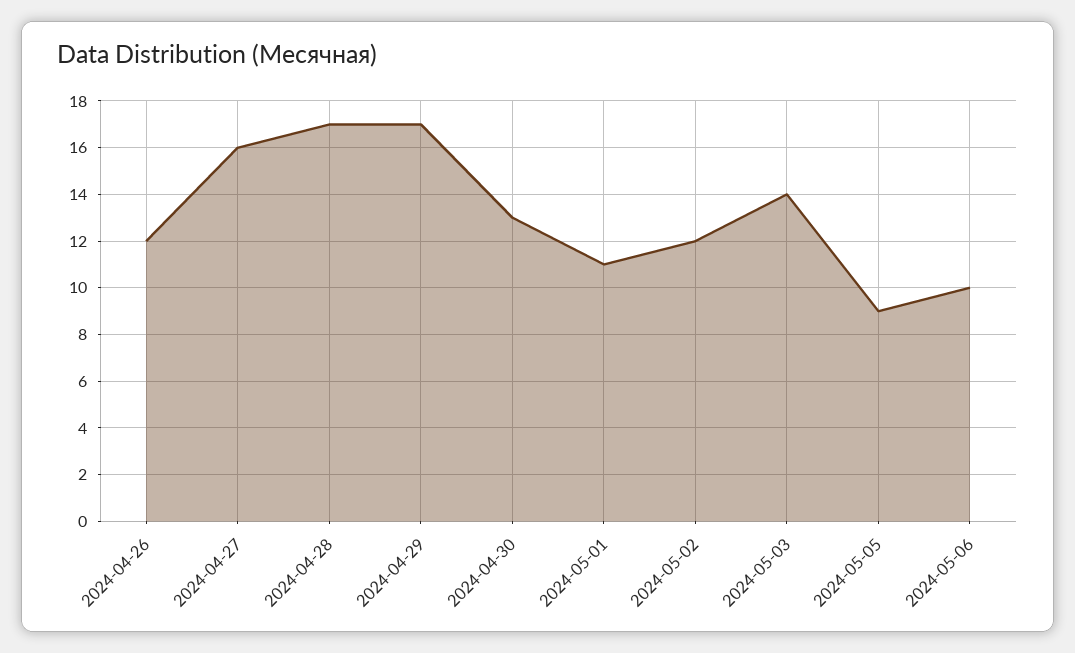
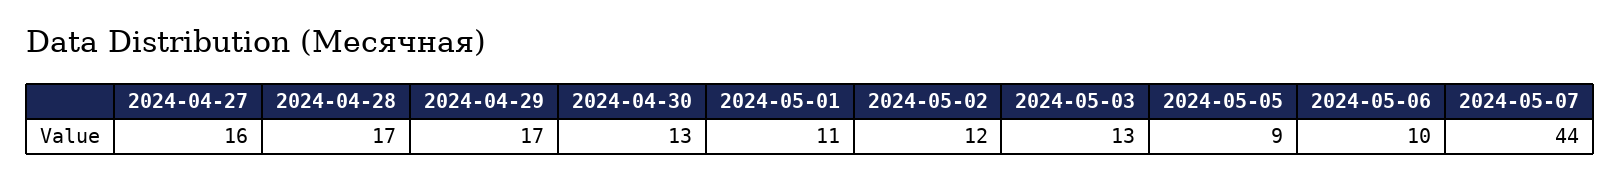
2024-04-26: 12 -> none
2024-05-03: 14 -> 13
2024-05-07: none -> 44

